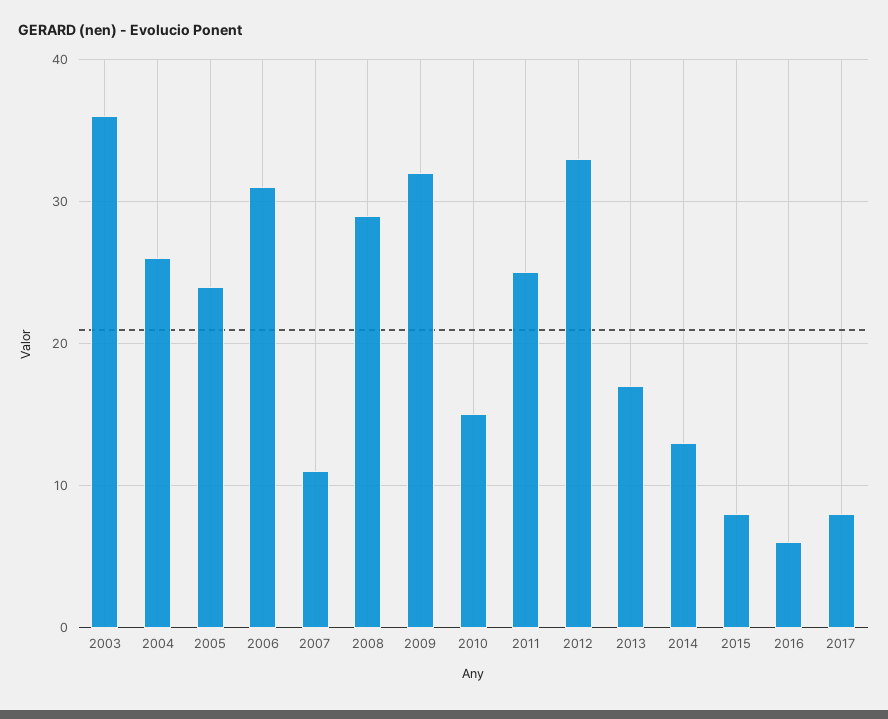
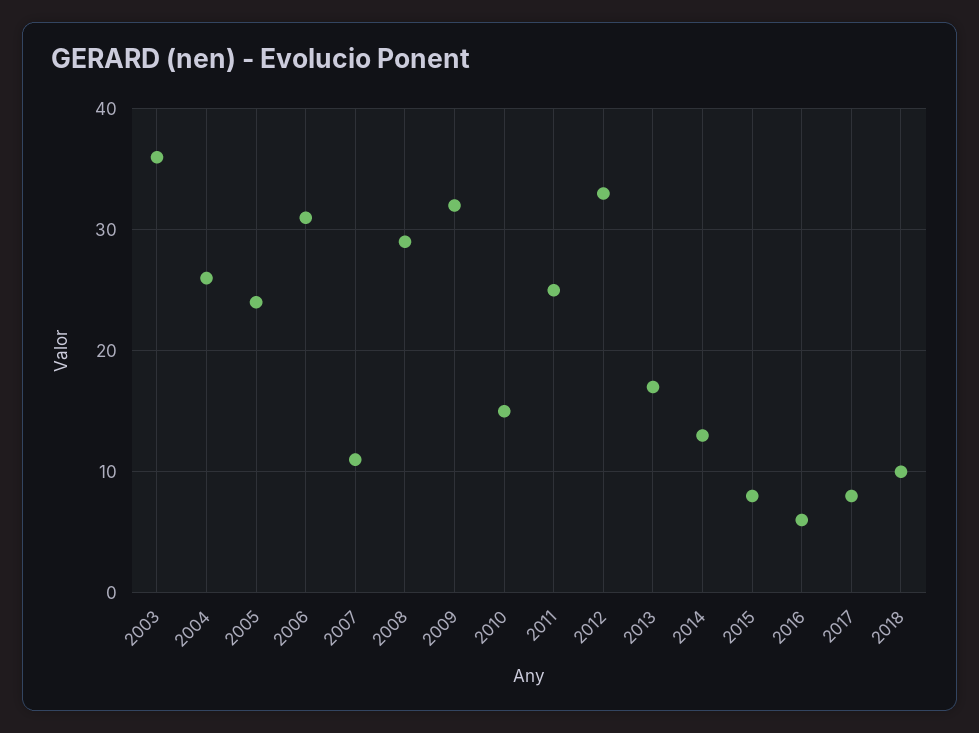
2018: none -> 10

